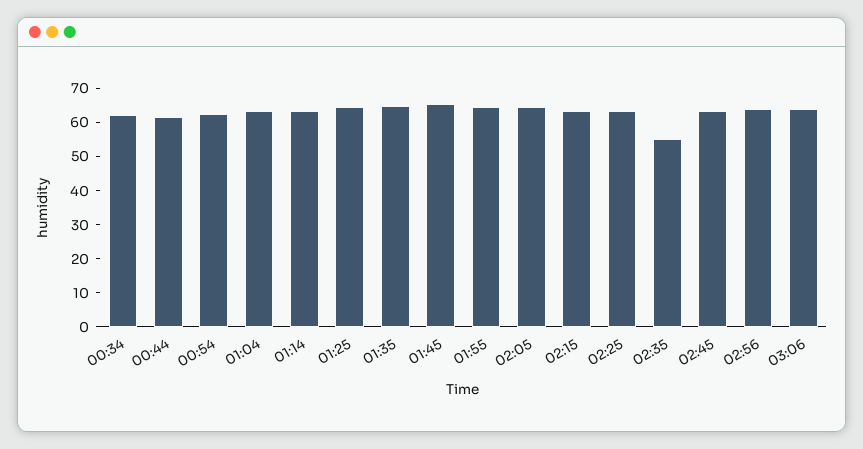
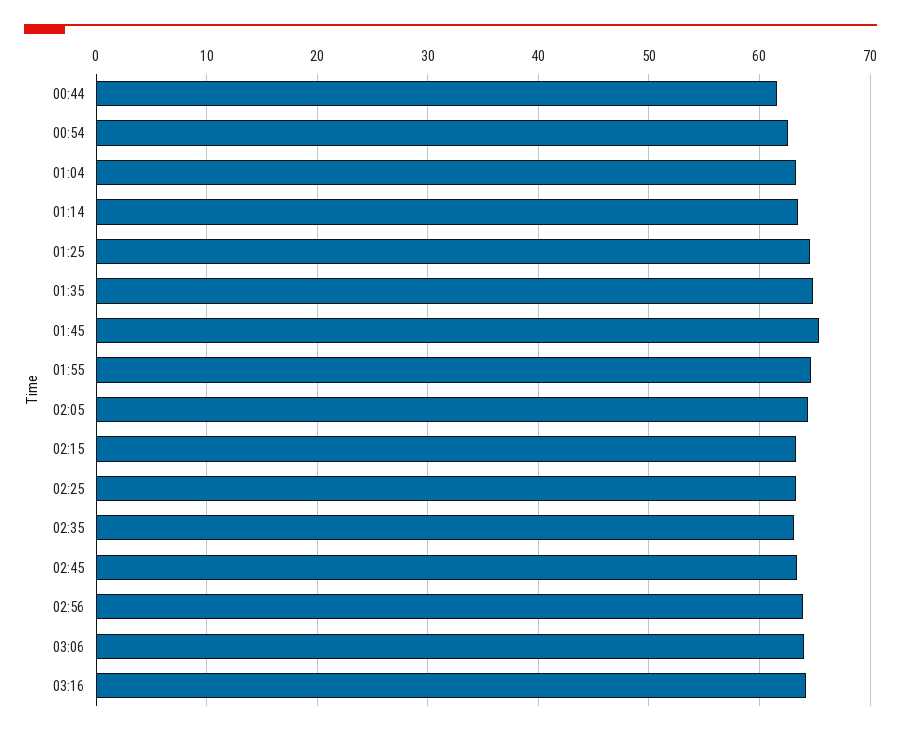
00:34: 62.5 -> none
02:35: 55 -> 63
03:16: none -> 64

